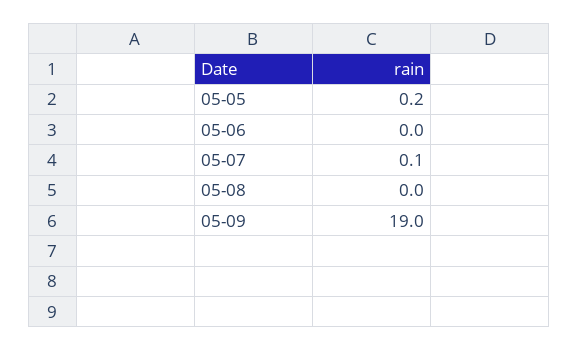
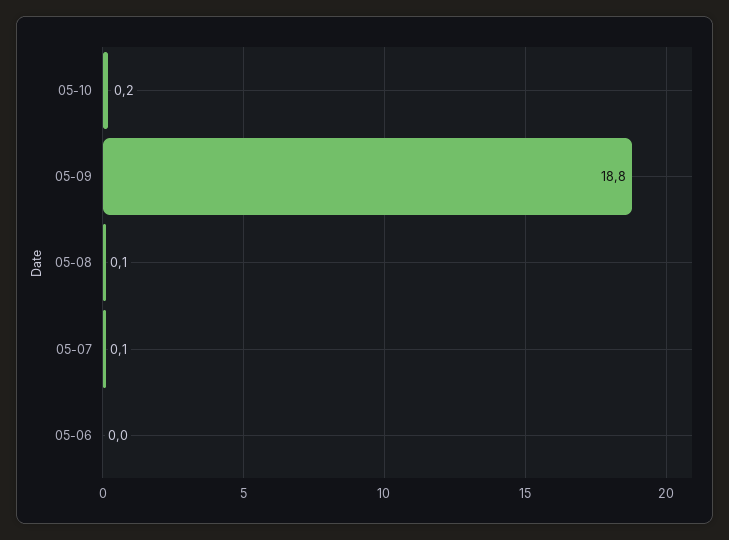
05-05: 0.2 -> none
05-08: 0 -> 0.1
05-09: 19 -> 18.8
05-10: none -> 0.2

